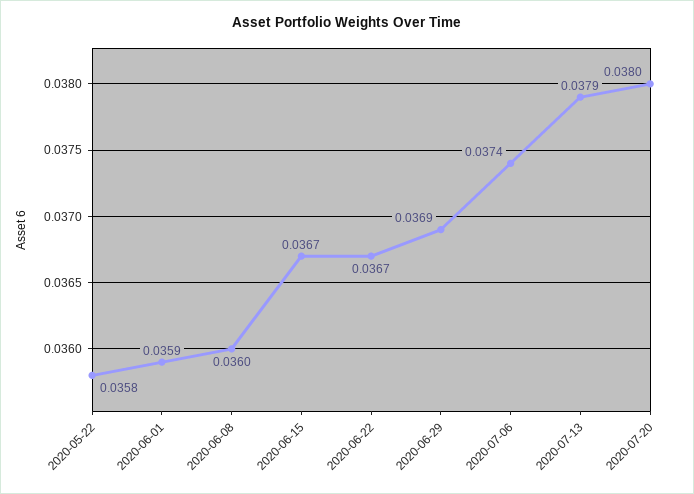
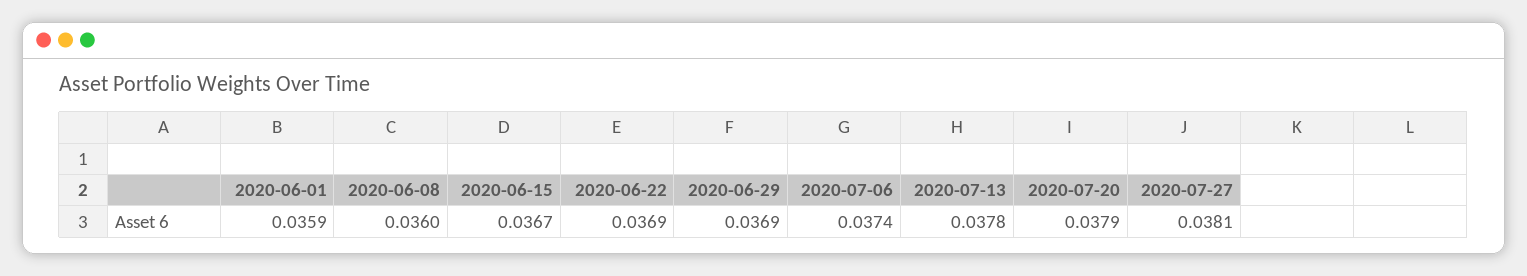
2020-05-22: 0.0358 -> none
2020-06-22: 0.0367 -> 0.0369
2020-07-13: 0.0379 -> 0.0378
2020-07-20: 0.038 -> 0.0379
2020-07-27: none -> 0.0381

